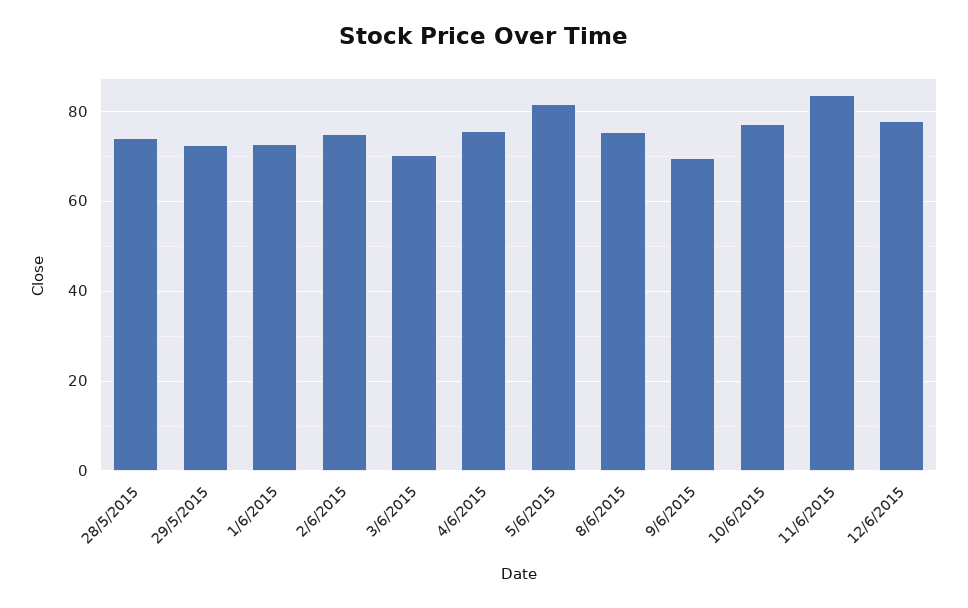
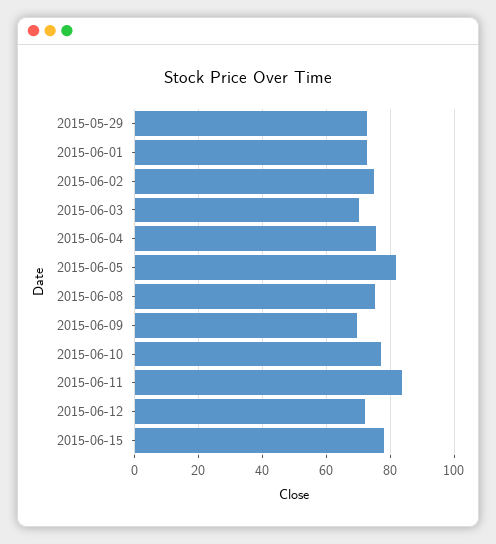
28/5/2015: 74 -> none
12/6/2015: 78 -> 72
2015-06-15: none -> 78

